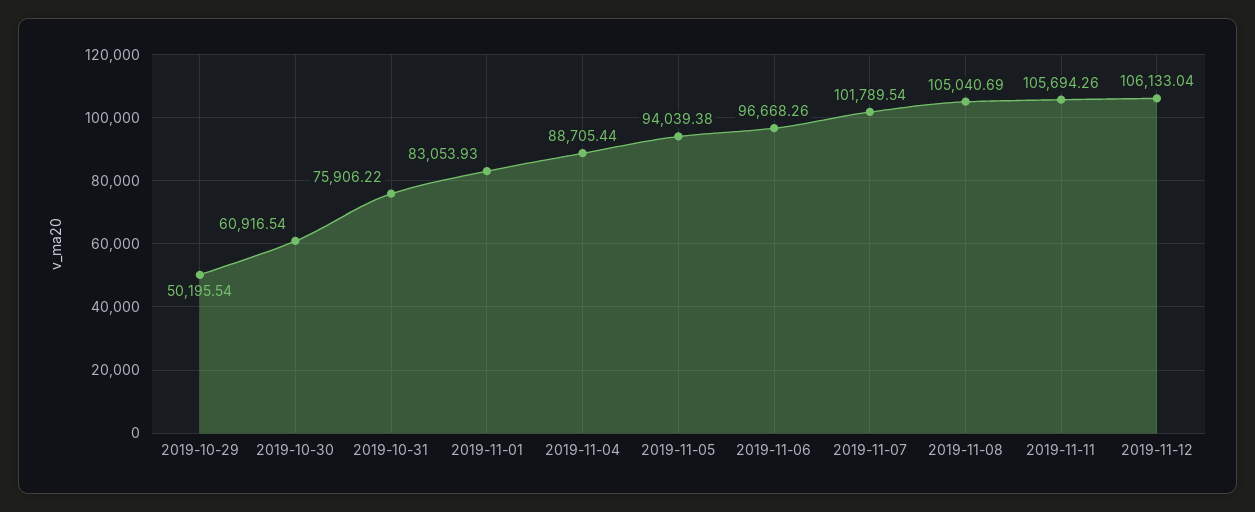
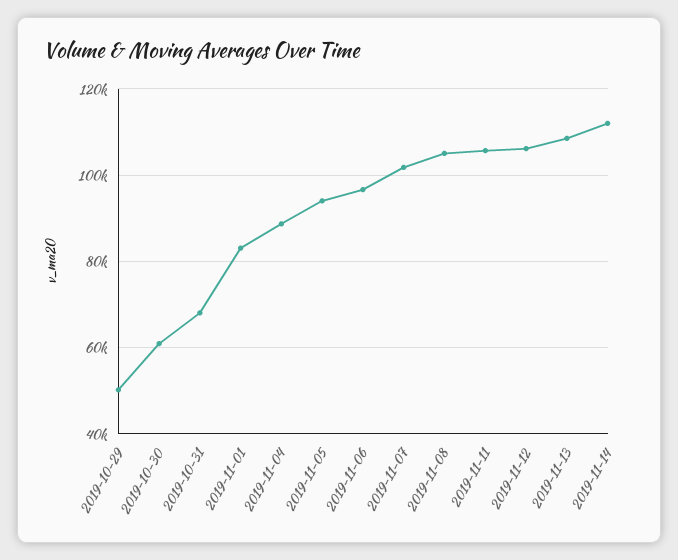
2019-10-31: 75906.22 -> 68000
2019-11-13: none -> 108000
2019-11-14: none -> 112000

